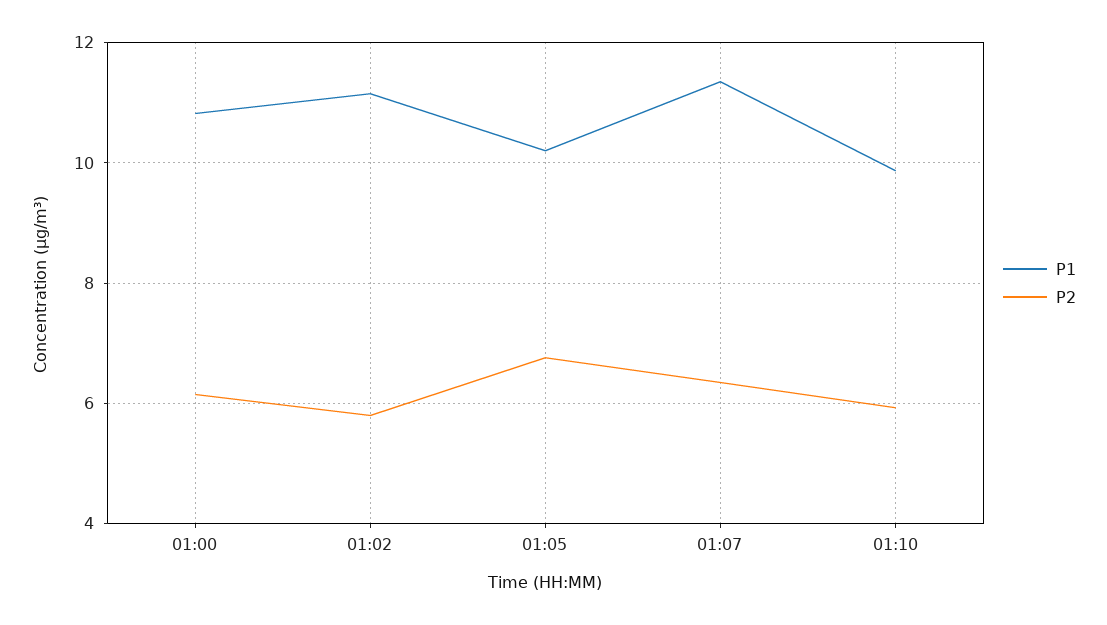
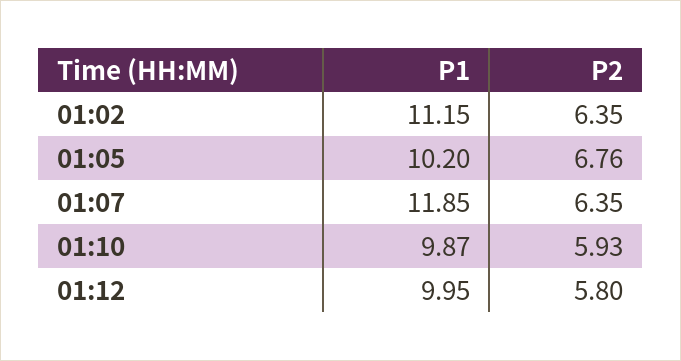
P1, 01:00: 10.8 -> none
P2, 01:00: 6.2 -> none
P2, 01:02: 5.8 -> 6.35
P1, 01:07: 11.4 -> 11.85
P1, 01:12: none -> 9.95
P2, 01:12: none -> 5.8

